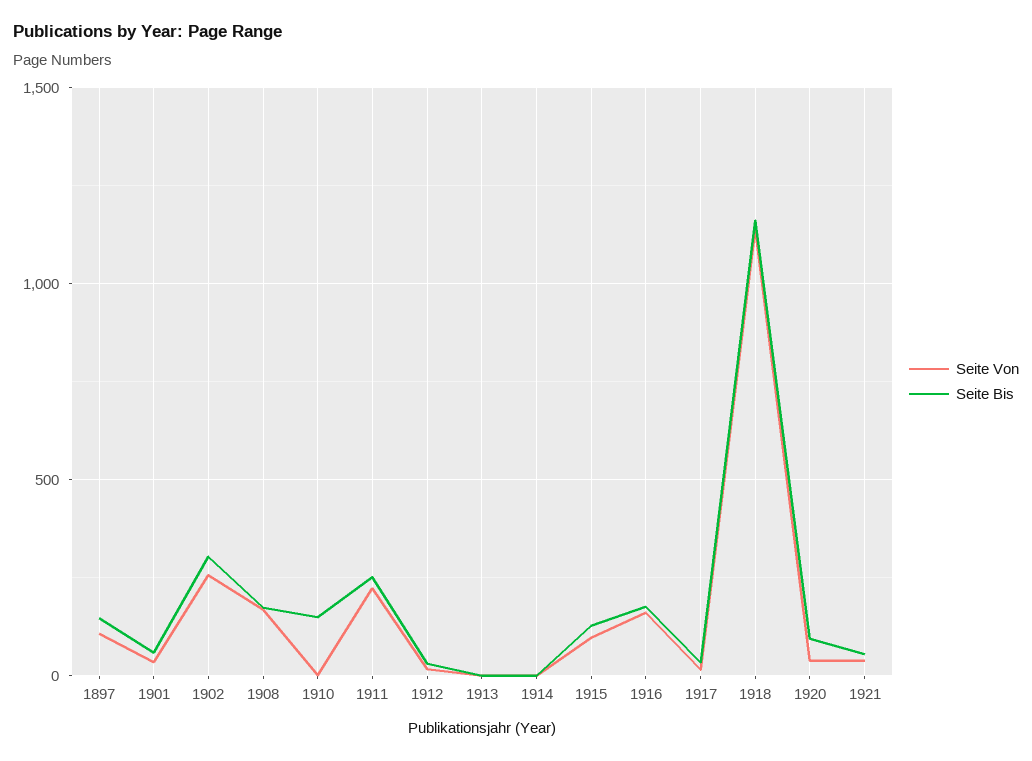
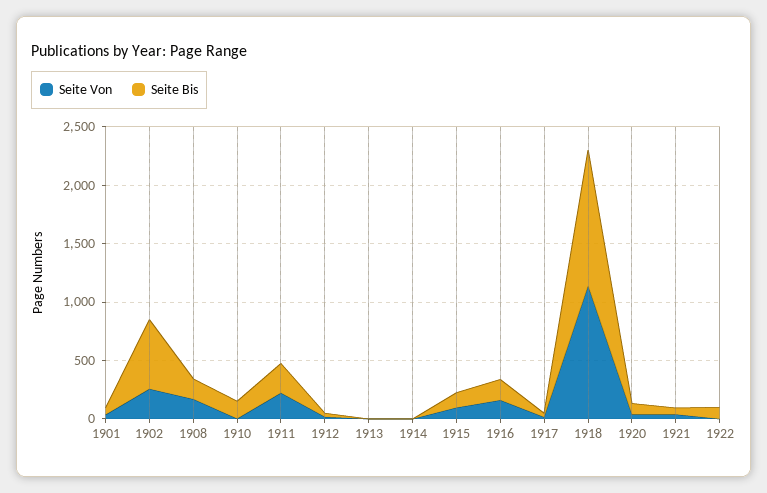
Seite Von, 1897: 100 -> none
Seite Bis, 1897: 150 -> none
Seite Bis, 1902: 300 -> 600
Seite Von, 1922: none -> 0
Seite Bis, 1922: none -> 100

